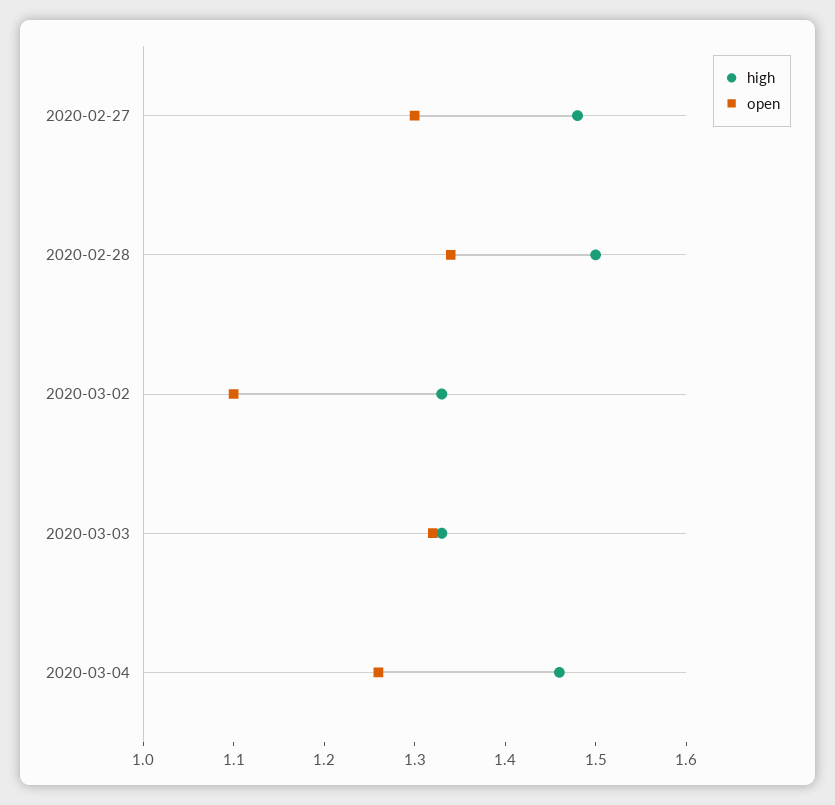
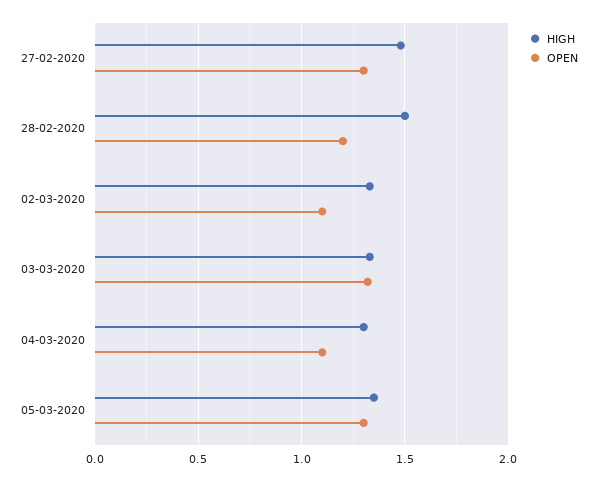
open, 2020-02-28: 1.34 -> 1.2
high, 2020-03-04: 1.46 -> 1.3
open, 2020-03-04: 1.26 -> 1.1
high, 05-03-2020: none -> 1.35
open, 05-03-2020: none -> 1.3

